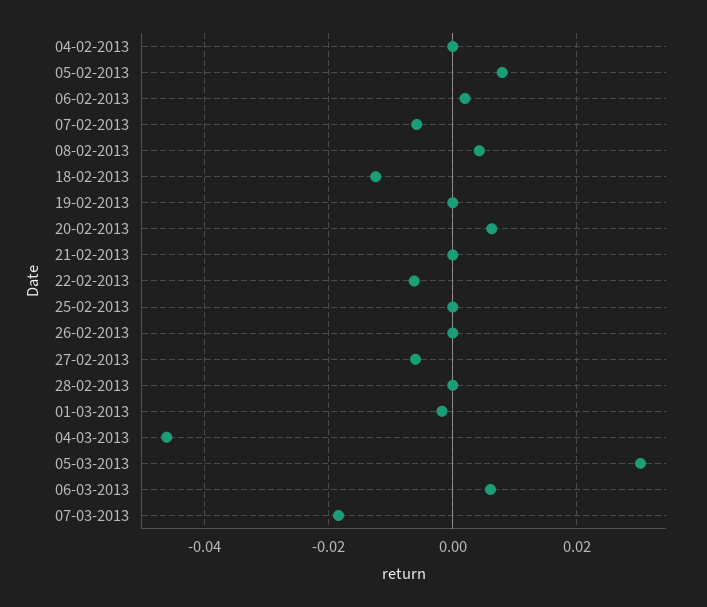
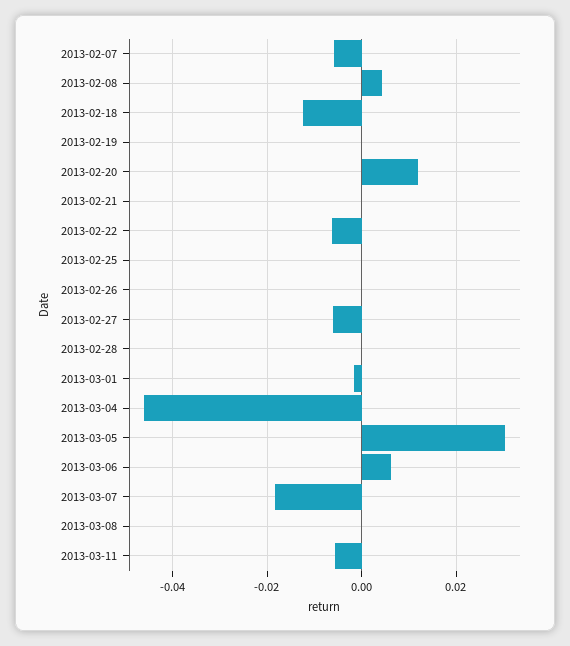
04-02-2013: 0 -> none
05-02-2013: 0.008 -> none
06-02-2013: 0.002 -> none
20-02-2013: 0.006 -> 0.012
2013-03-08: none -> 0
2013-03-11: none -> -0.006

